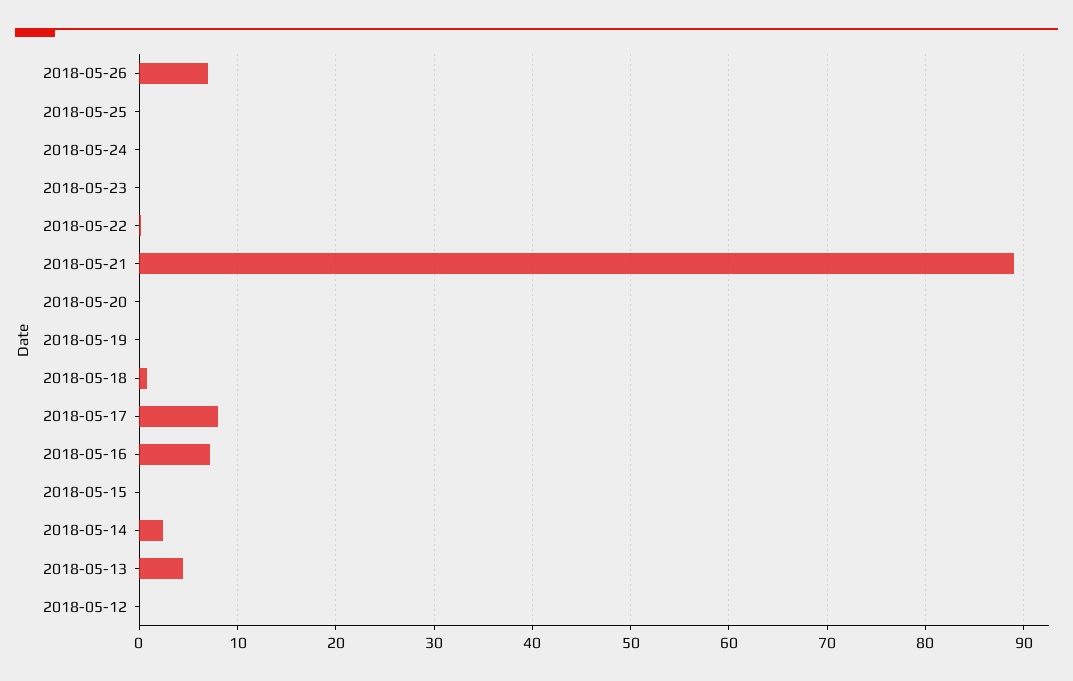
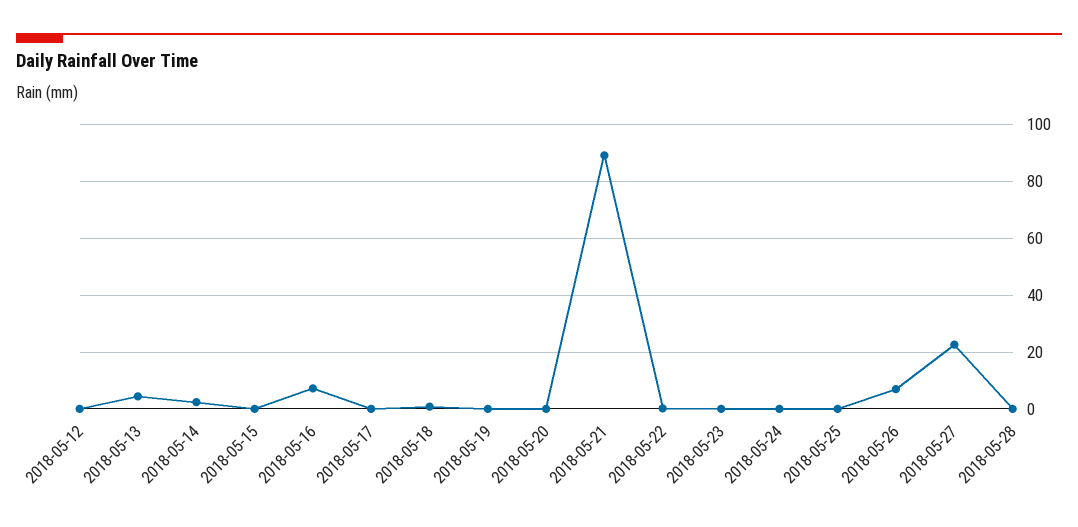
2018-05-17: 8 -> 0
2018-05-27: none -> 22.5
2018-05-28: none -> 0

